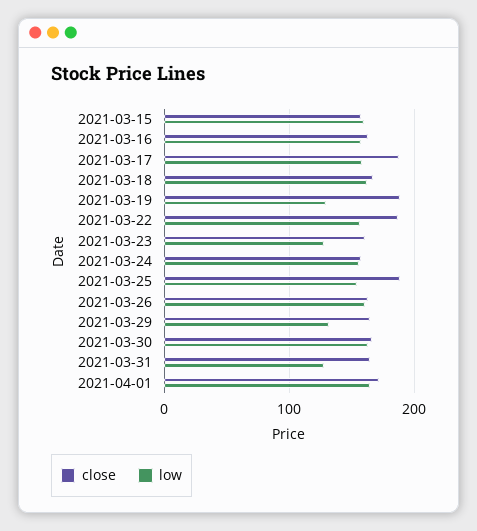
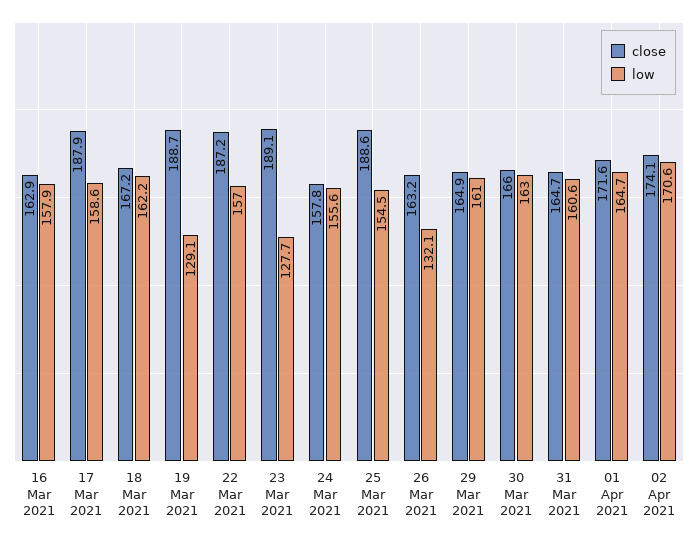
close, 2021-03-15: 160 -> none
low, 2021-03-15: 160 -> none
close, 2021-03-23: 160 -> 189.1
low, 2021-03-26: 160 -> 132.1
low, 2021-03-29: 130 -> 161
low, 2021-03-31: 130 -> 160.6
close, 02 Apr 2021: none -> 174.1
low, 02 Apr 2021: none -> 170.6

